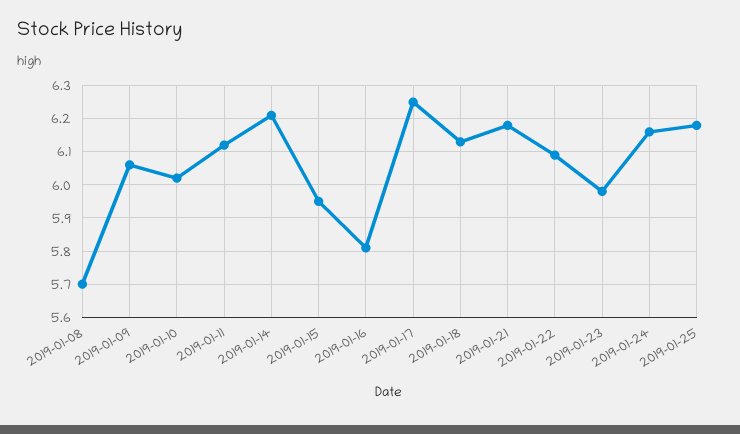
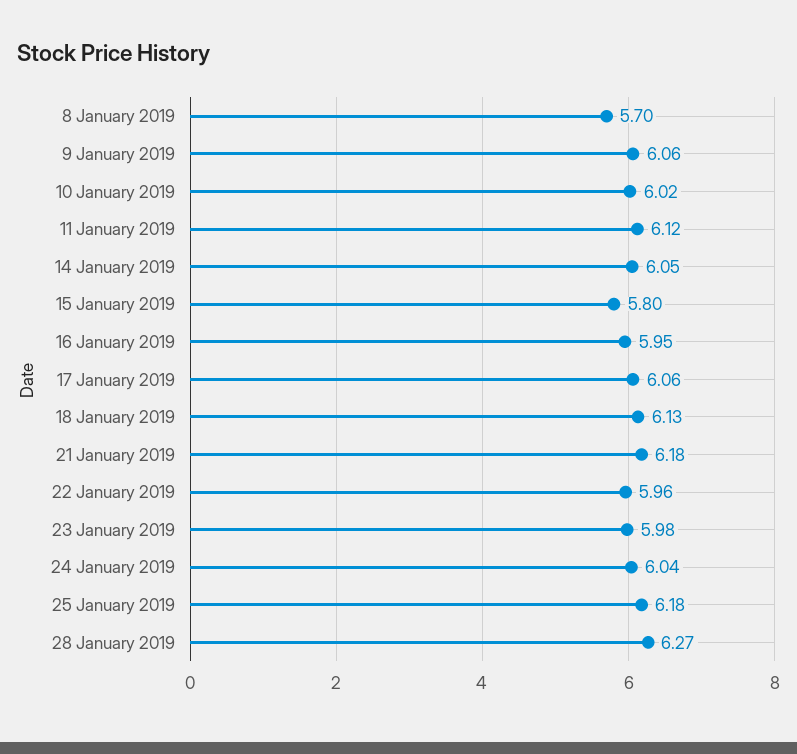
2019-01-14: 6.2 -> 6.05
2019-01-15: 5.95 -> 5.8
2019-01-16: 5.8 -> 5.95
2019-01-17: 6.25 -> 6.06
2019-01-22: 6.1 -> 5.96
2019-01-24: 6.15 -> 6.04
28 January 2019: none -> 6.27

